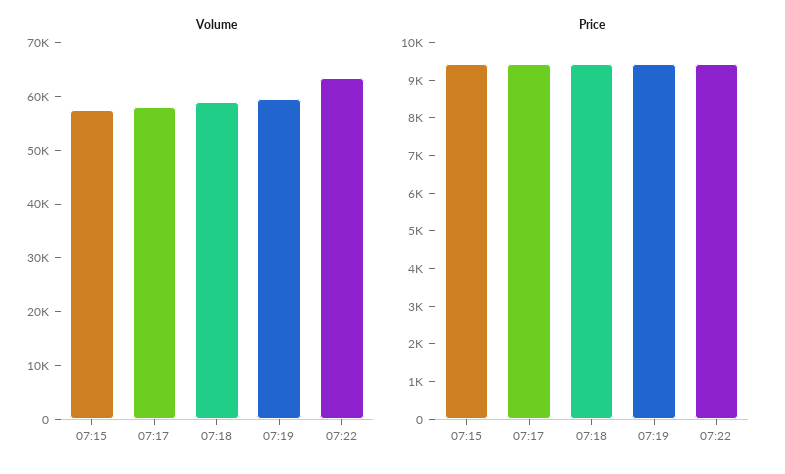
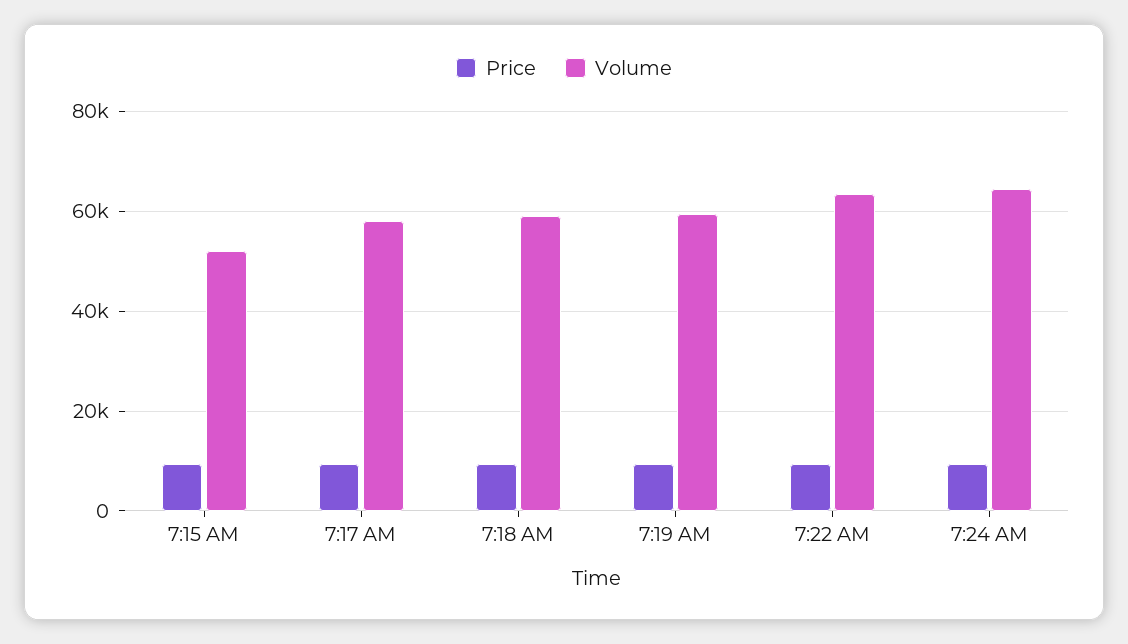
Volume, 07:15: 58000 -> 52000
Price, 7:24 AM: none -> 10000
Volume, 7:24 AM: none -> 64000

